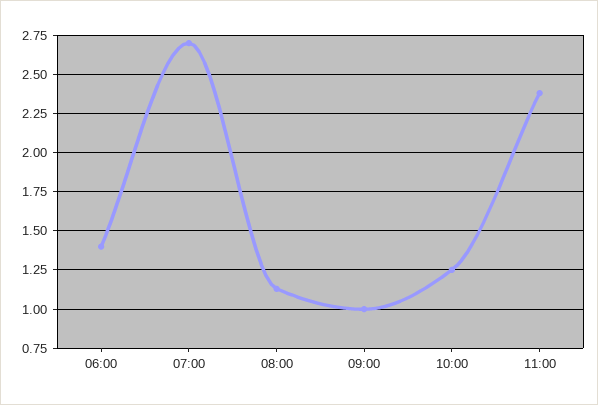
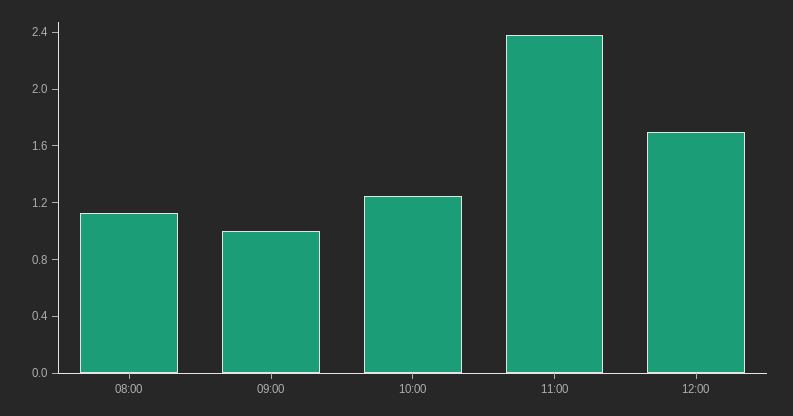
06:00: 1.4 -> none
07:00: 2.7 -> none
12:00: none -> 1.7

